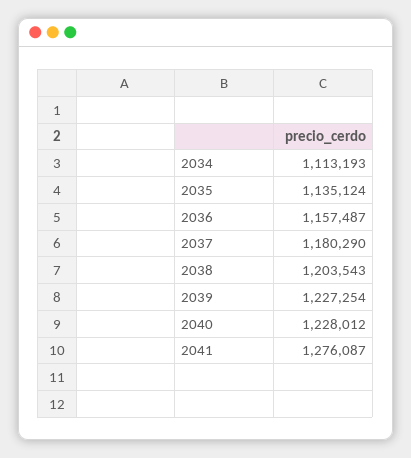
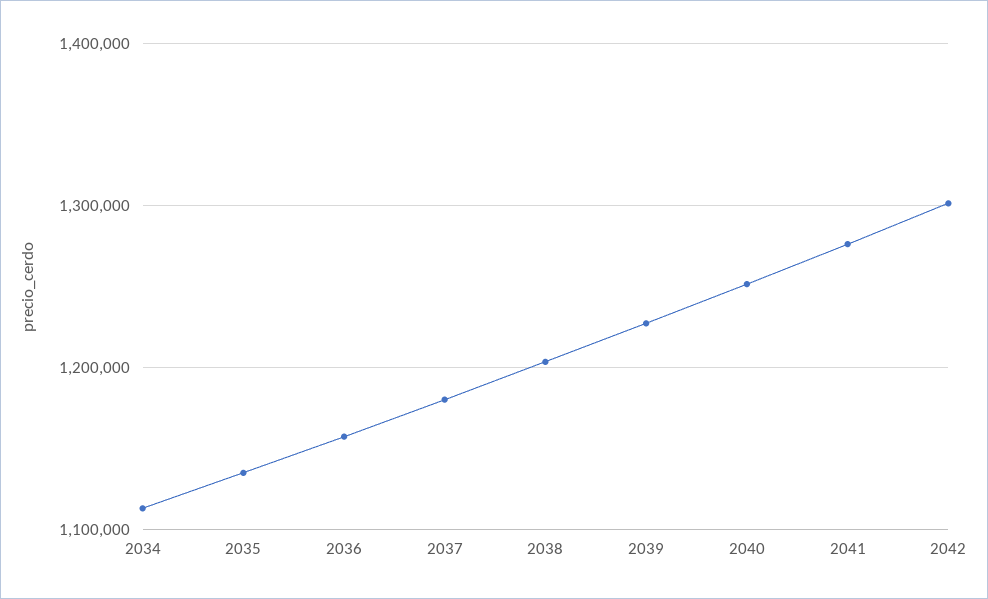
2040: 1228012 -> 1250000
2042: none -> 1300000

